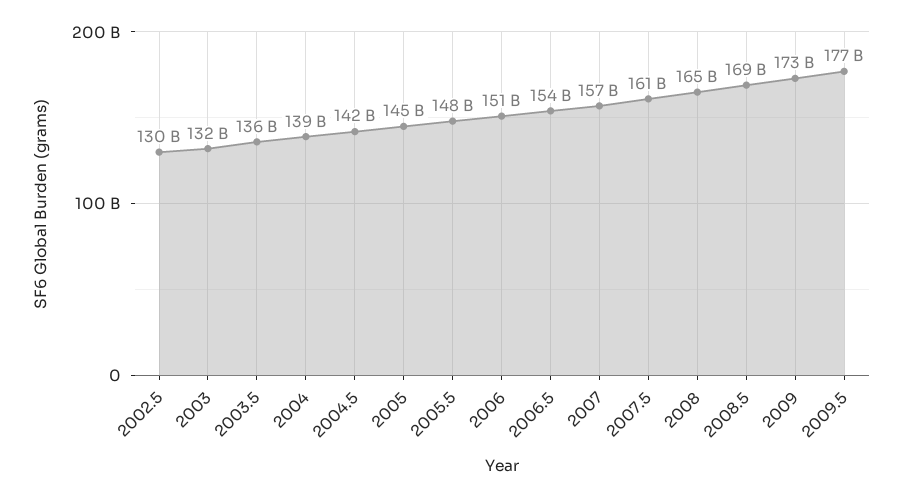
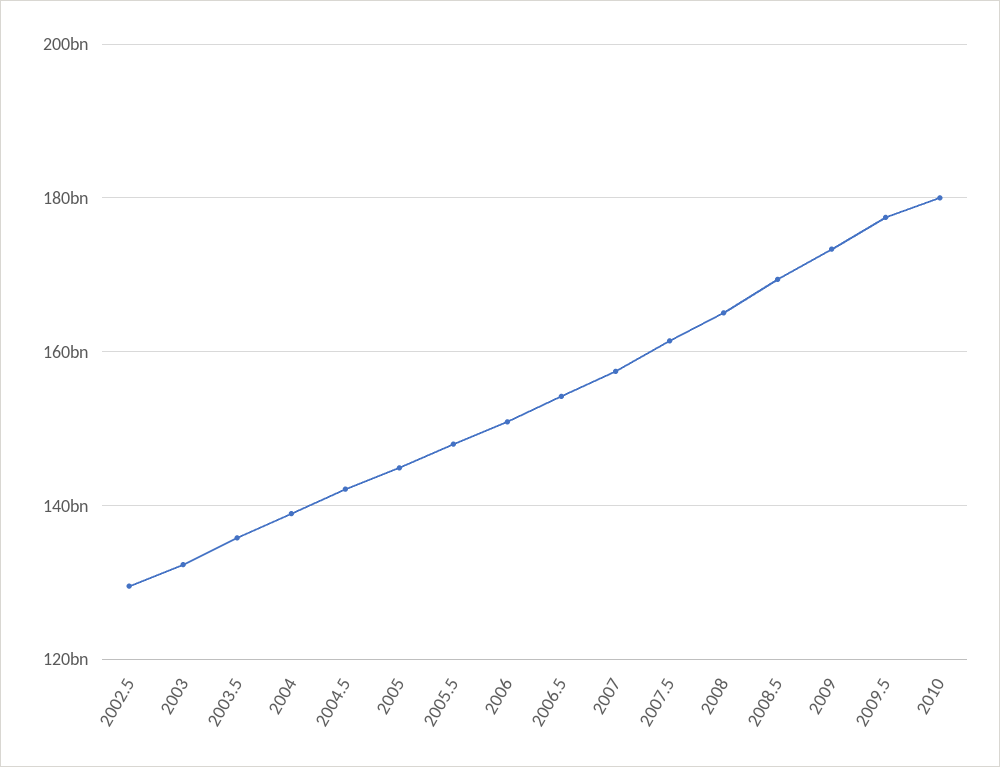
2010: none -> 180000000000

